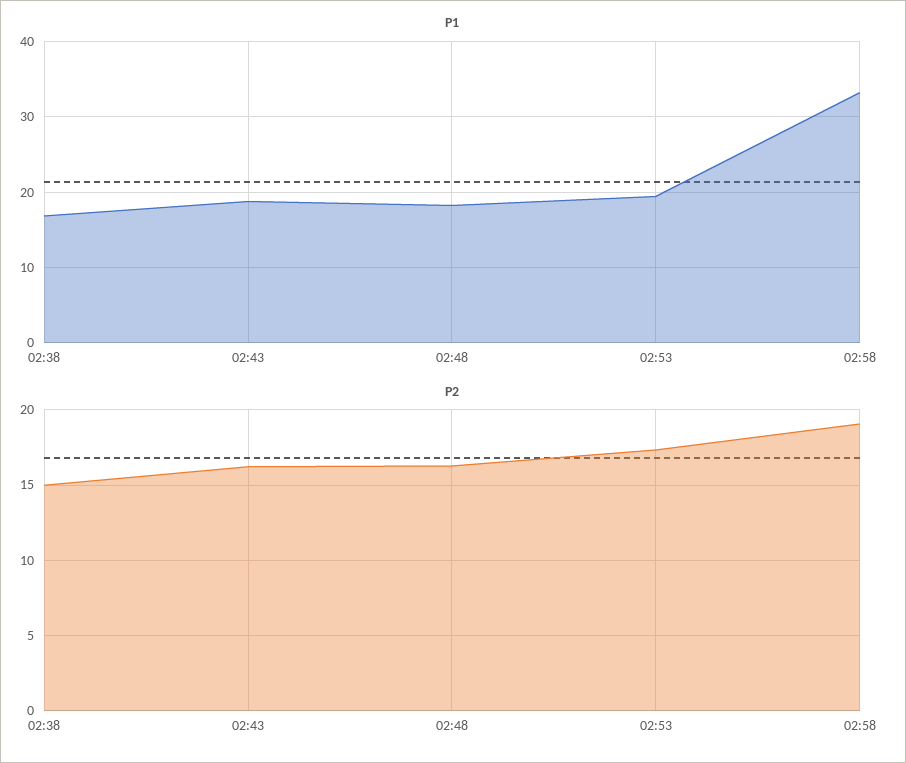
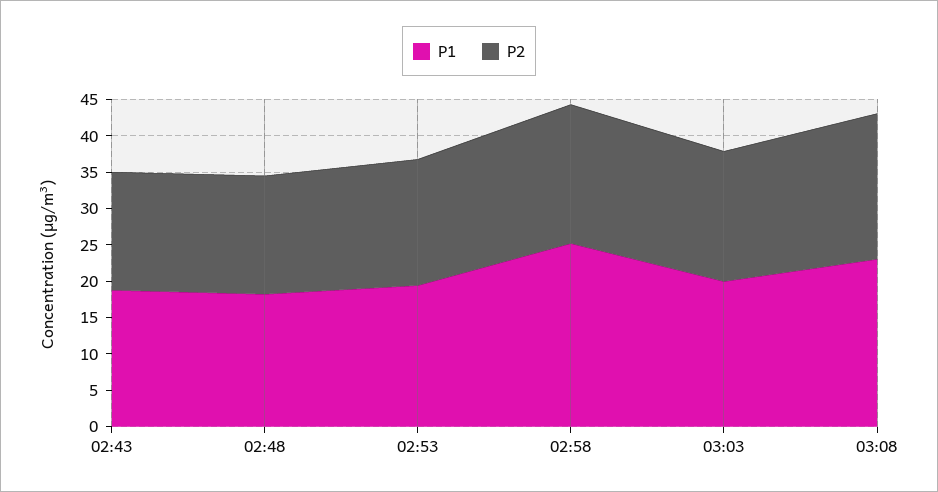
P1, 02:38: 17 -> none
P1, 02:58: 33 -> 25
P2, 02:38: 15 -> none
P1, 03:03: none -> 20
P2, 03:03: none -> 17.5
P1, 03:08: none -> 22.5
P2, 03:08: none -> 20

